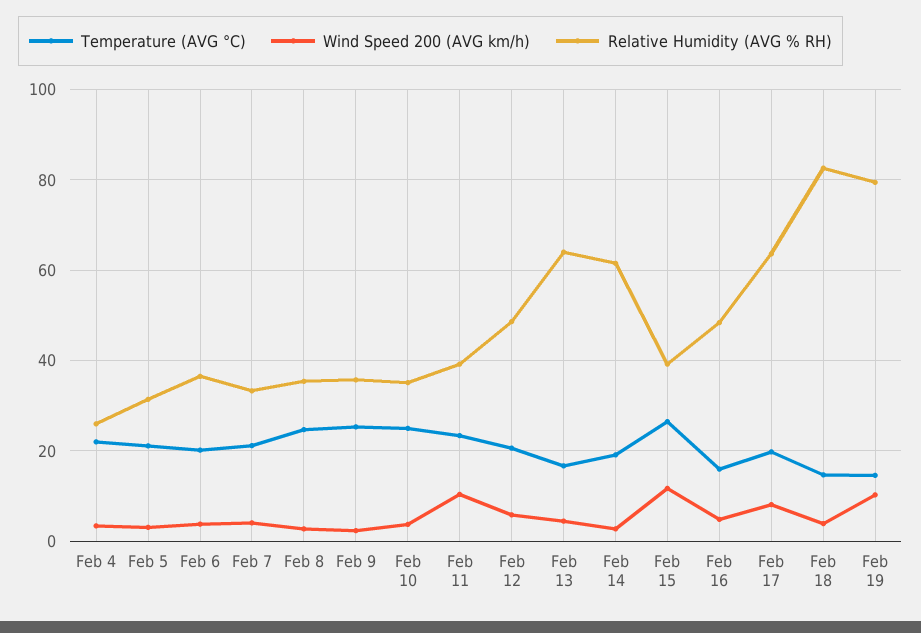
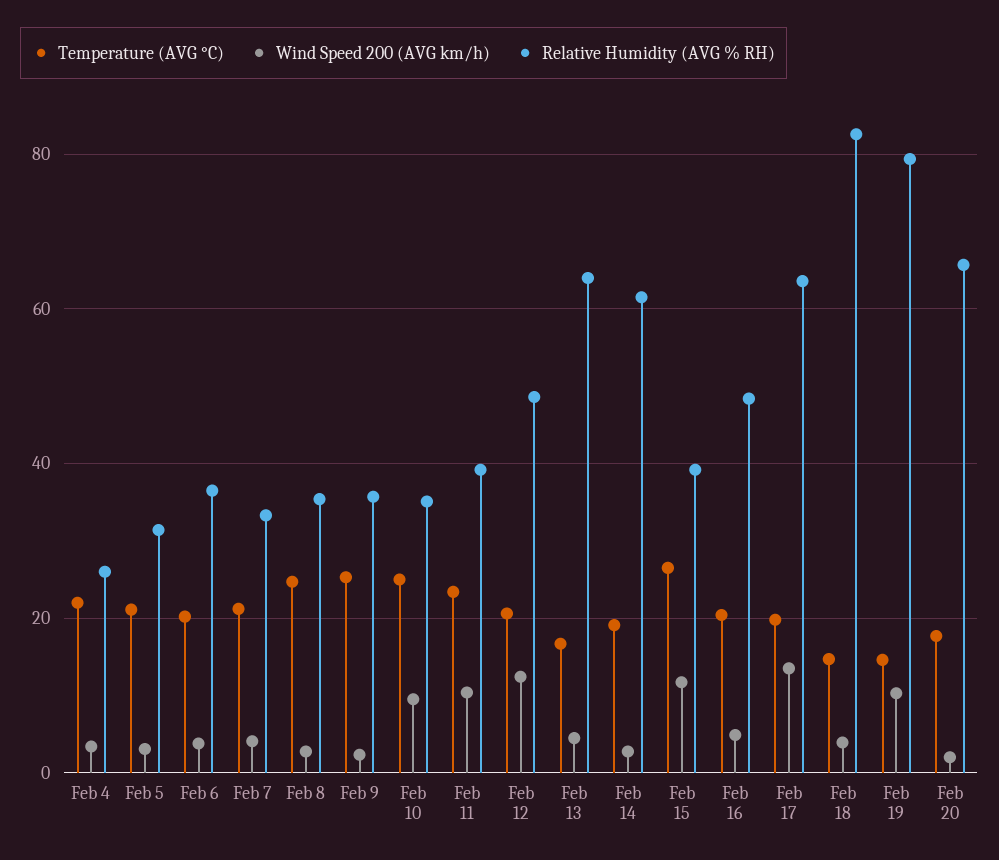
Wind Speed 200 (AVG km/h), Feb 10: 4 -> 10
Wind Speed 200 (AVG km/h), Feb 12: 6 -> 12
Temperature (AVG °C), Feb 16: 16 -> 20
Wind Speed 200 (AVG km/h), Feb 17: 8 -> 14
Temperature (AVG °C), Feb 20: none -> 18
Wind Speed 200 (AVG km/h), Feb 20: none -> 2
Relative Humidity (AVG % RH), Feb 20: none -> 66

